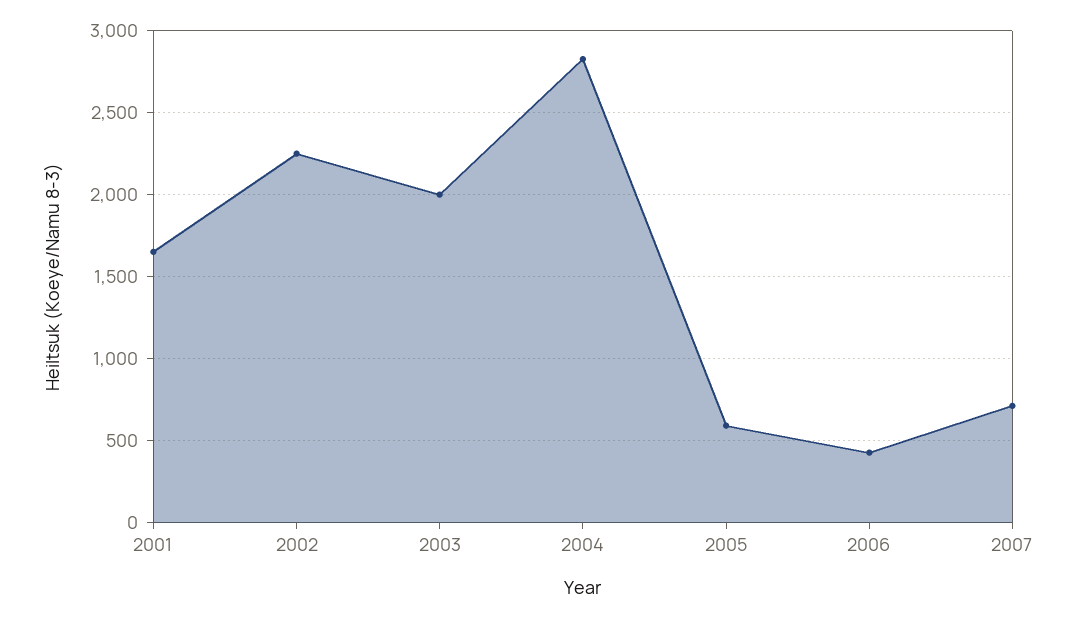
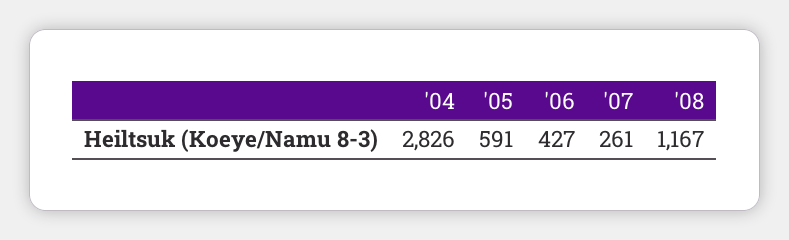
2001: 1650 -> none
2002: 2250 -> none
2003: 2000 -> none
2007: 700 -> 261
'08: none -> 1167

